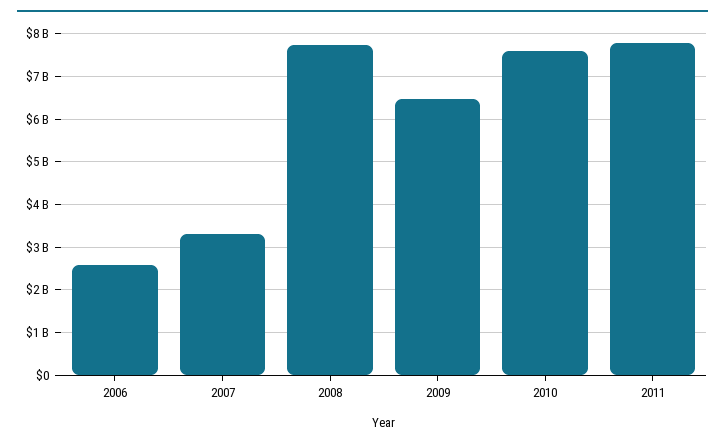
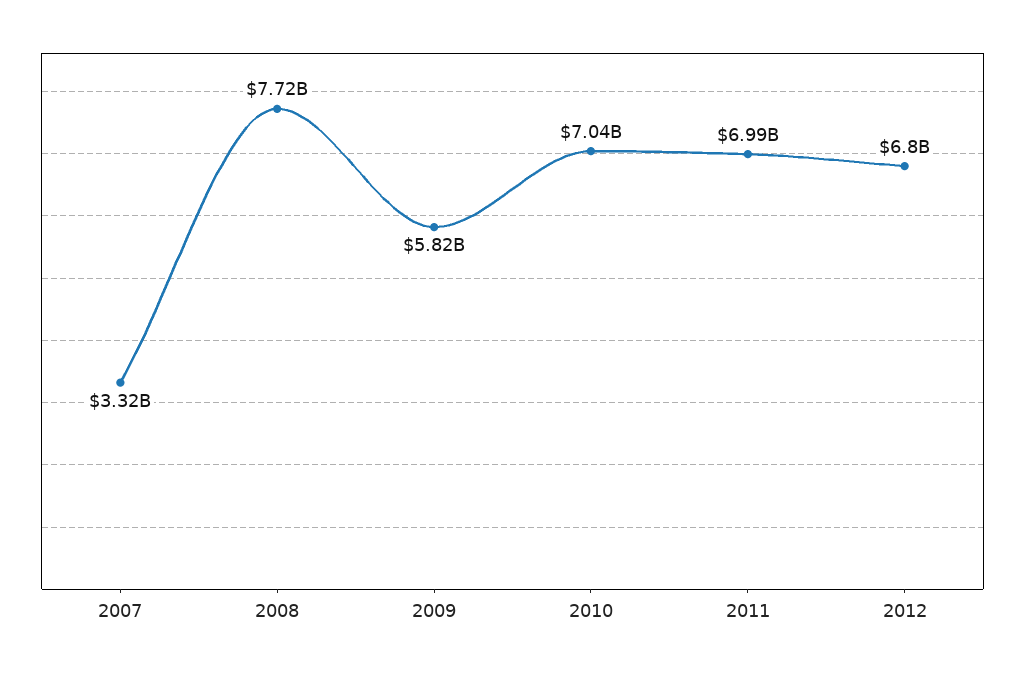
2006: 2600000000 -> none
2009: 6400000000 -> 5820000000
2010: 7600000000 -> 7040000000
2011: 7800000000 -> 6990000000
2012: none -> 6800000000

